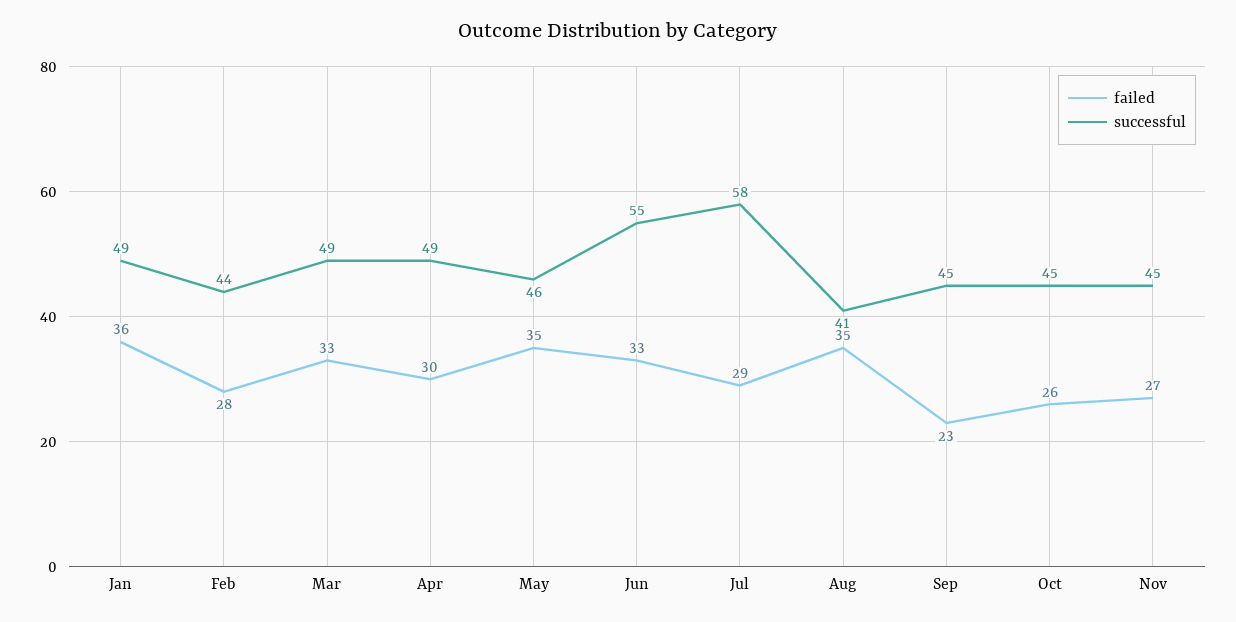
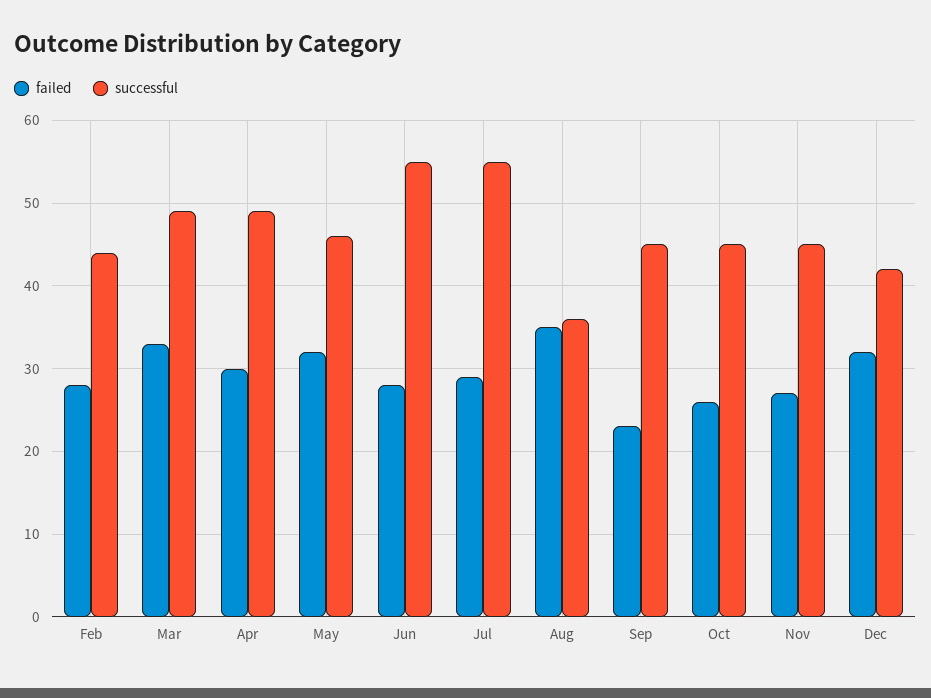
failed, Jan: 36 -> none
successful, Jan: 49 -> none
failed, May: 35 -> 32
failed, Jun: 33 -> 28
successful, Jul: 58 -> 55
successful, Aug: 41 -> 36
failed, Dec: none -> 32
successful, Dec: none -> 42

